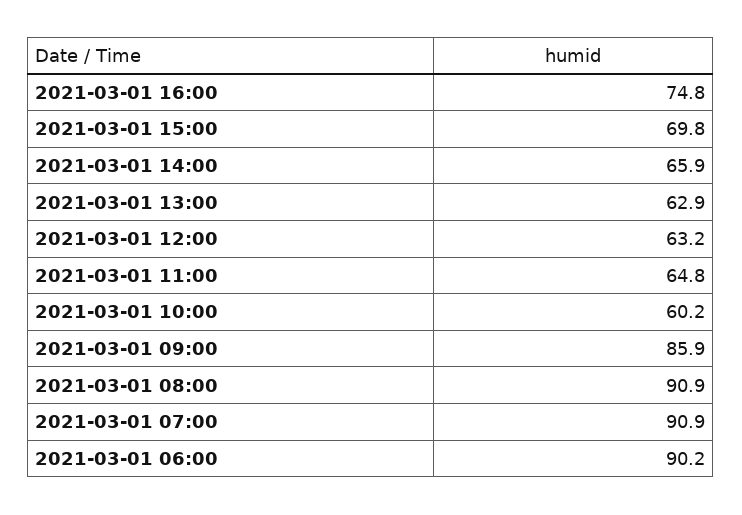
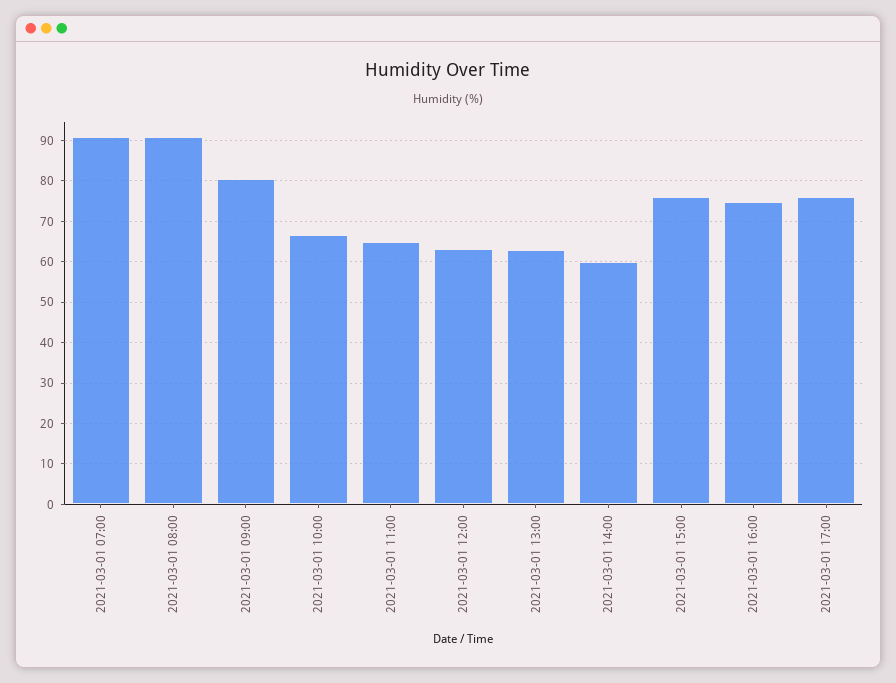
2021-03-01 15:00: 69.8 -> 76
2021-03-01 14:00: 65.9 -> 60
2021-03-01 10:00: 60.2 -> 66
2021-03-01 09:00: 85.9 -> 80
2021-03-01 06:00: 90.2 -> none
2021-03-01 17:00: none -> 76

